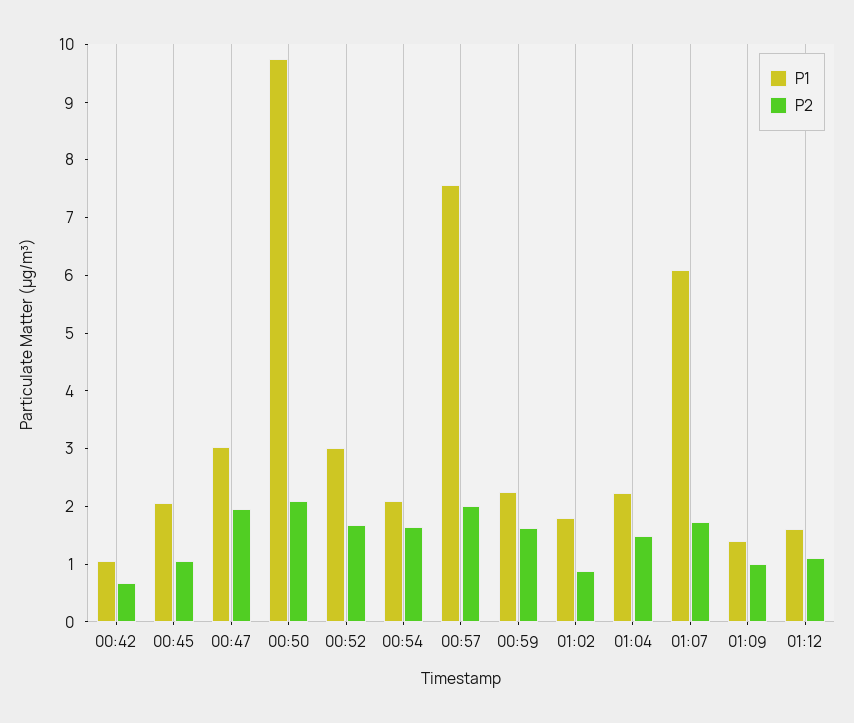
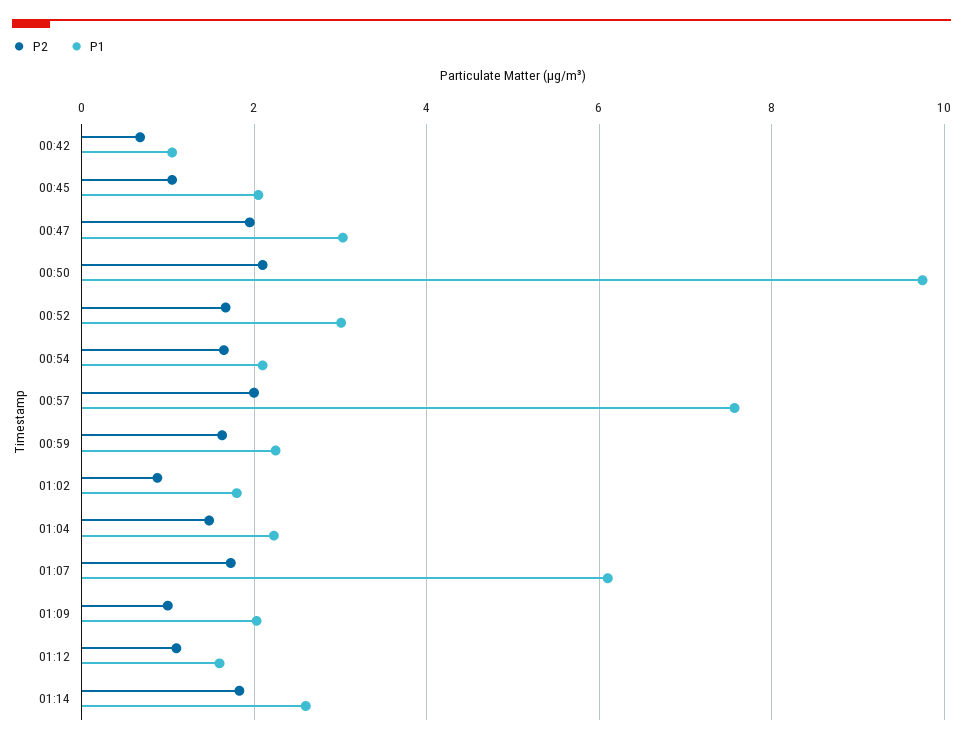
P1, 01:09: 1.4 -> 2
P2, 01:14: none -> 1.8
P1, 01:14: none -> 2.6

